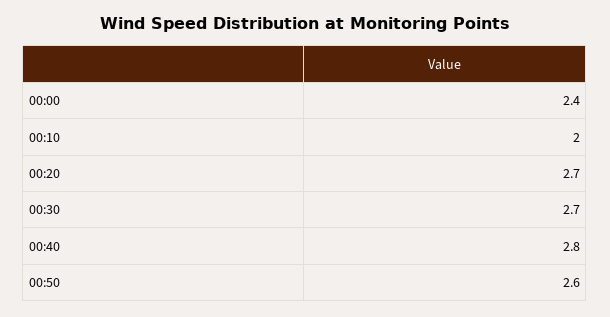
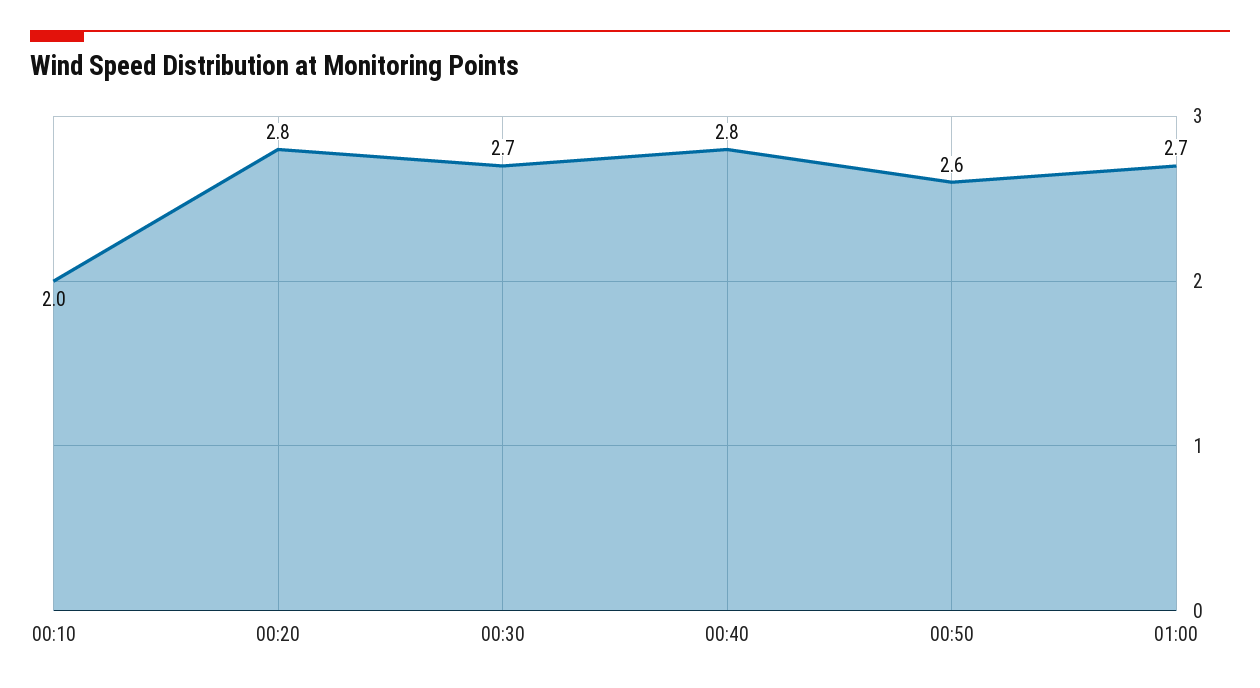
00:00: 2.4 -> none
00:20: 2.7 -> 2.8
01:00: none -> 2.7

